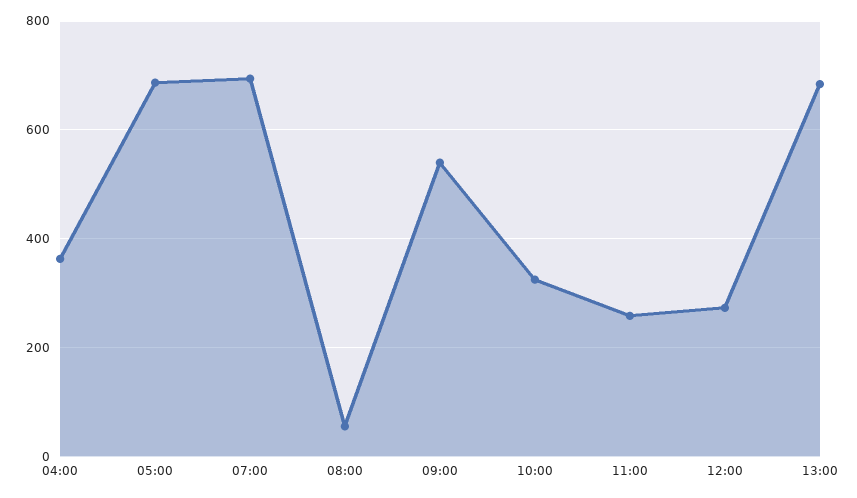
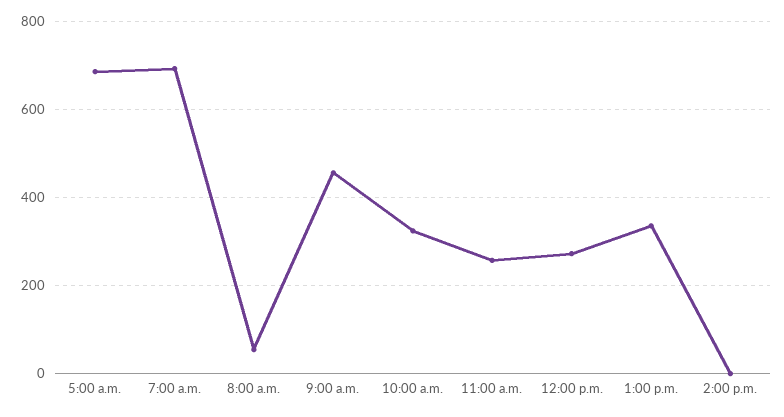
04:00: 360 -> none
09:00: 540 -> 460
13:00: 680 -> 340
2:00 p.m.: none -> 0

